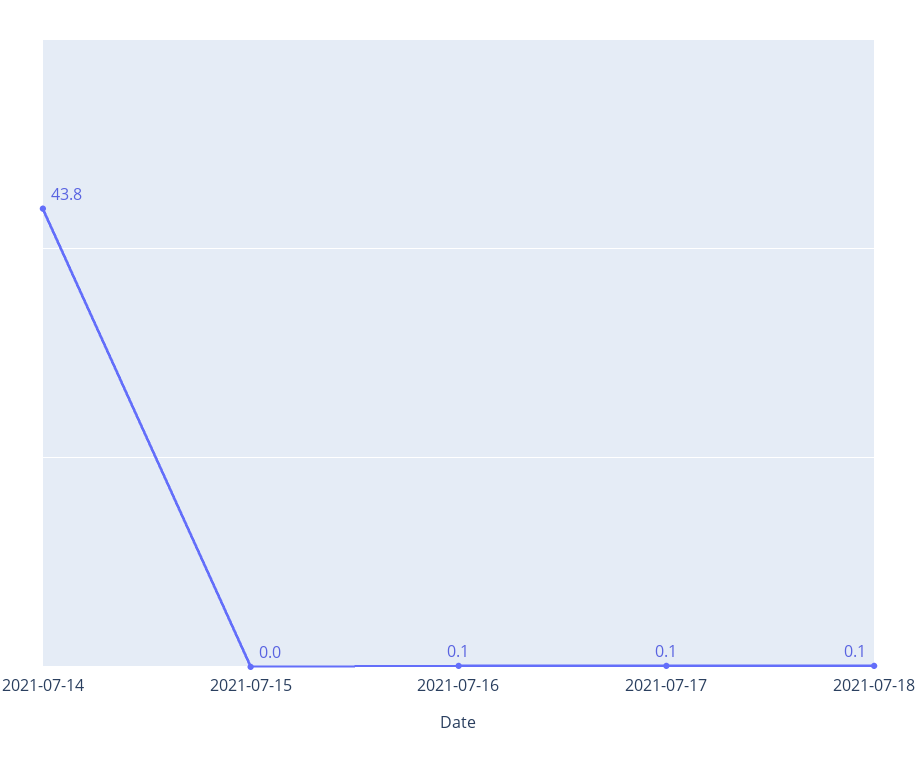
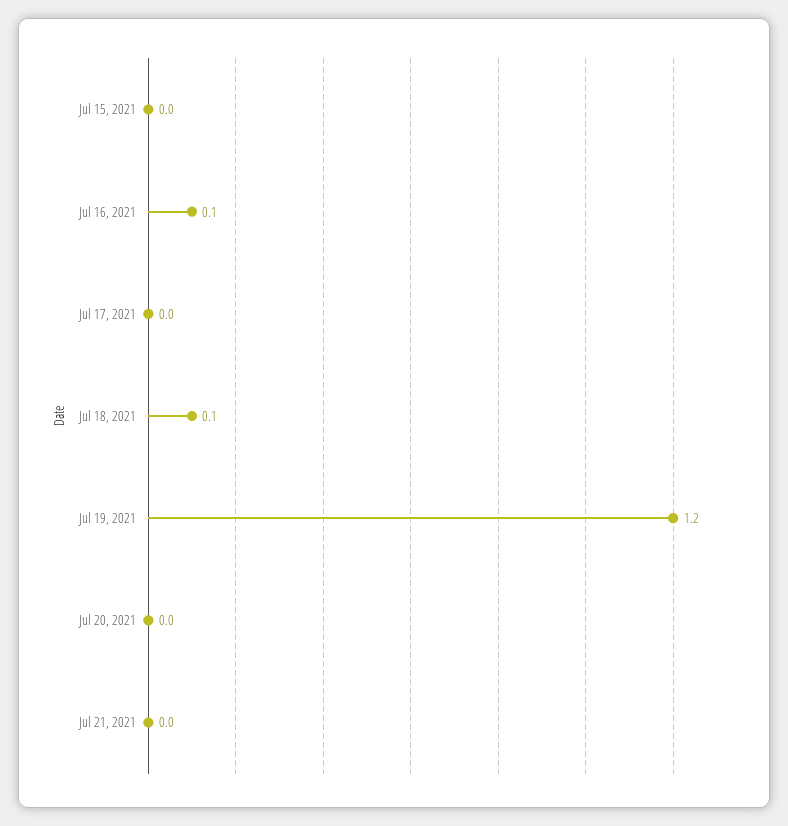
2021-07-14: 43.8 -> none
2021-07-17: 0.1 -> 0
Jul 19, 2021: none -> 1.2
Jul 20, 2021: none -> 0
Jul 21, 2021: none -> 0

